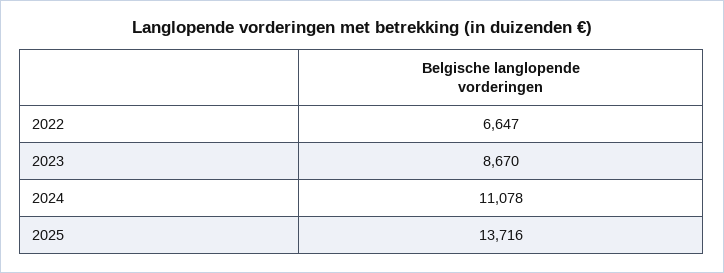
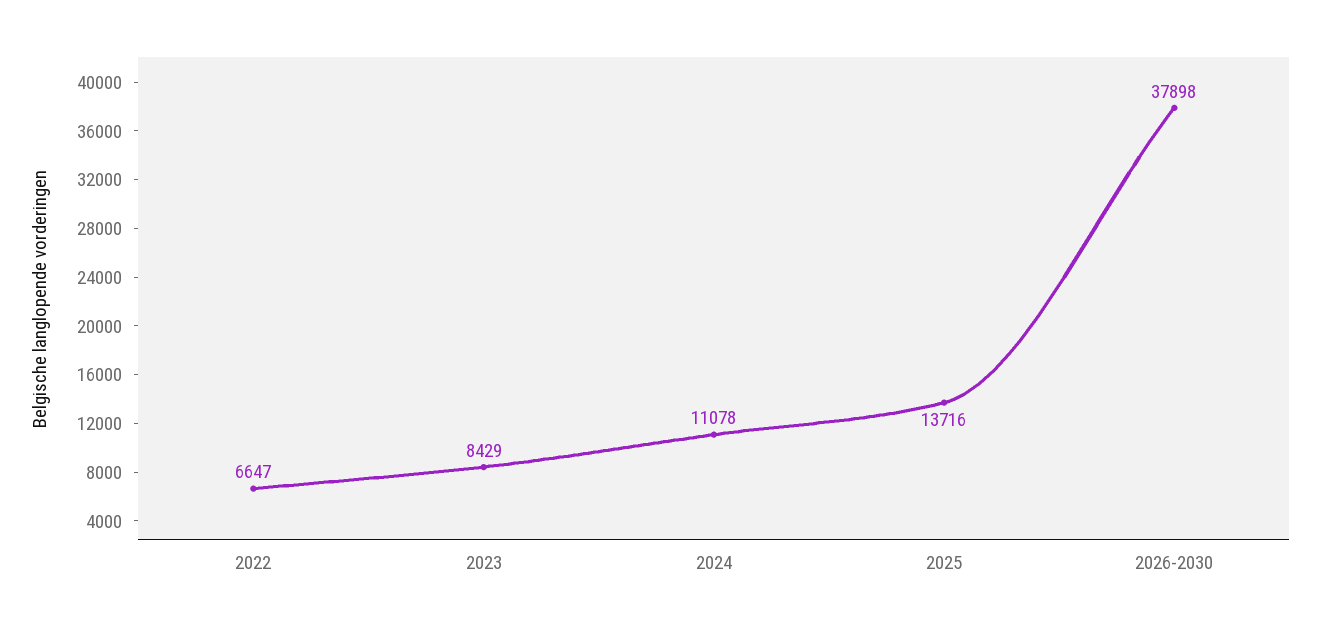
2023: 8670 -> 8429
2026-2030: none -> 37898

